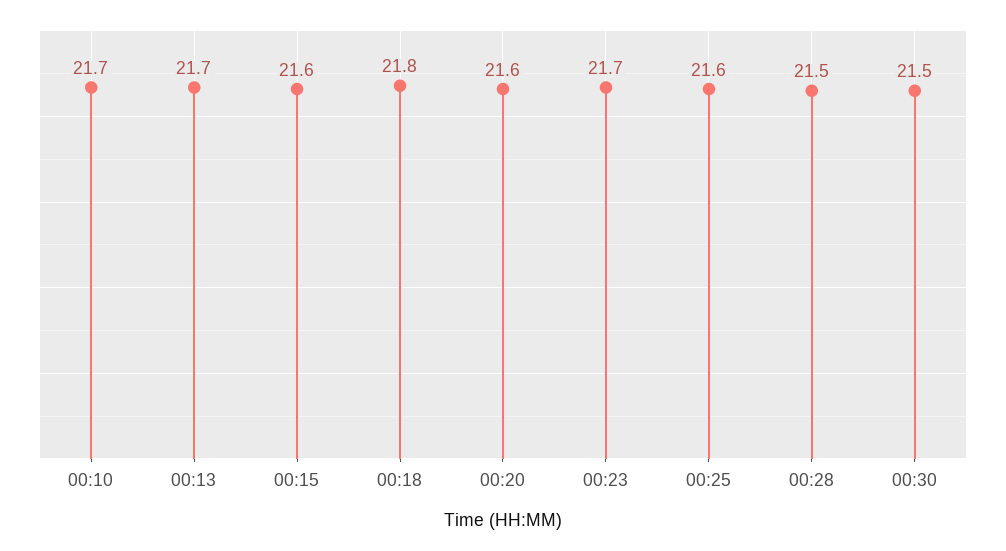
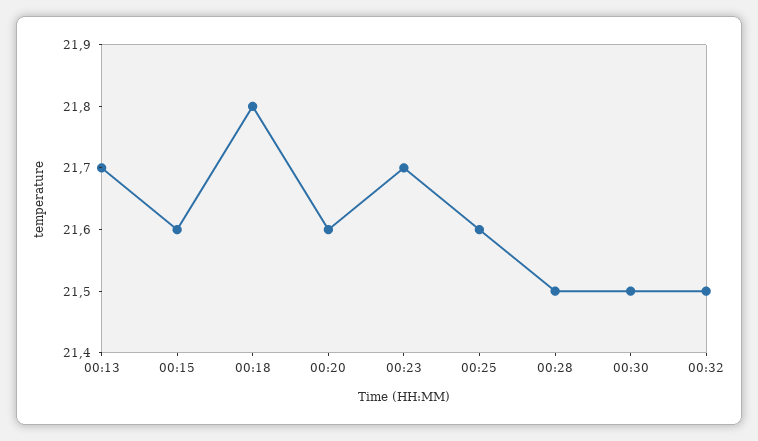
00:10: 21.7 -> none
00:32: none -> 21.5

